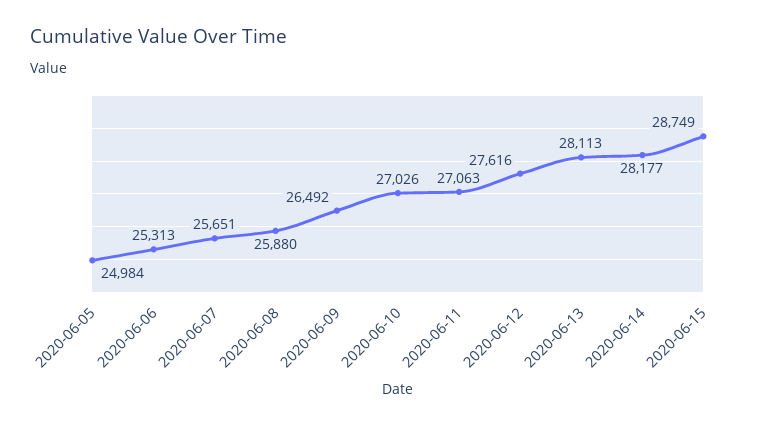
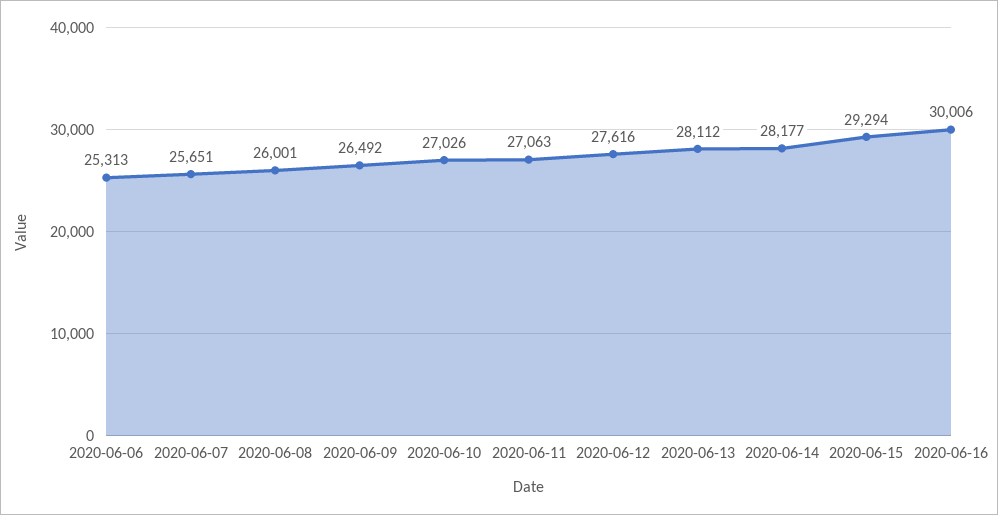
2020-06-05: 24984 -> none
2020-06-08: 25880 -> 26001
2020-06-13: 28113 -> 28112
2020-06-15: 28749 -> 29294
2020-06-16: none -> 30006

